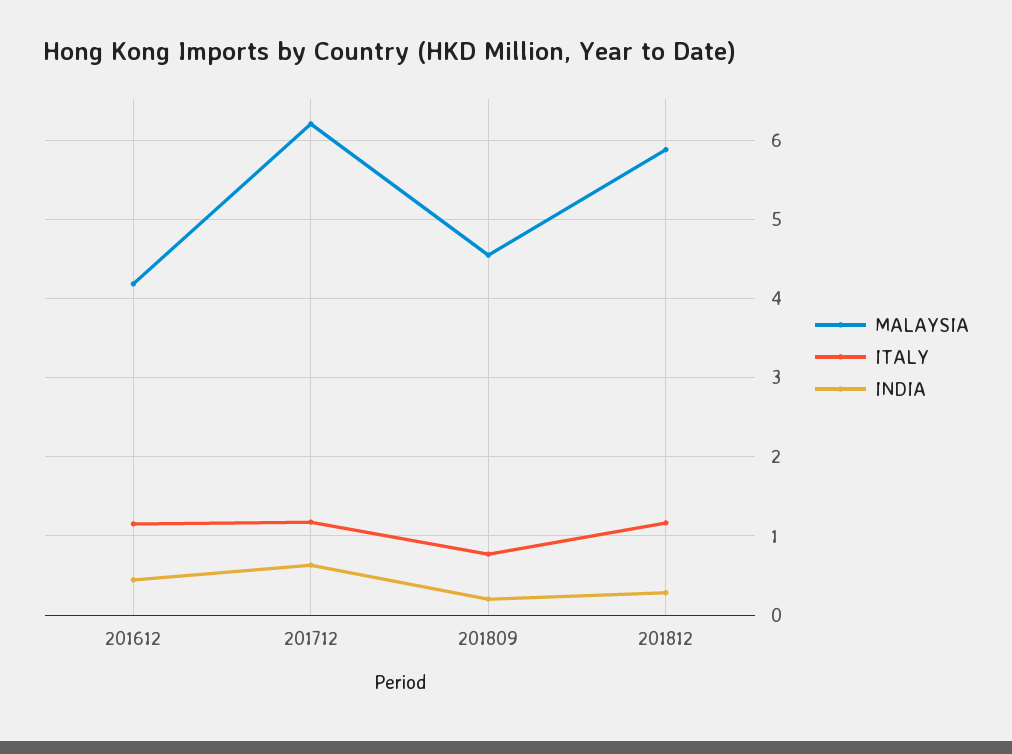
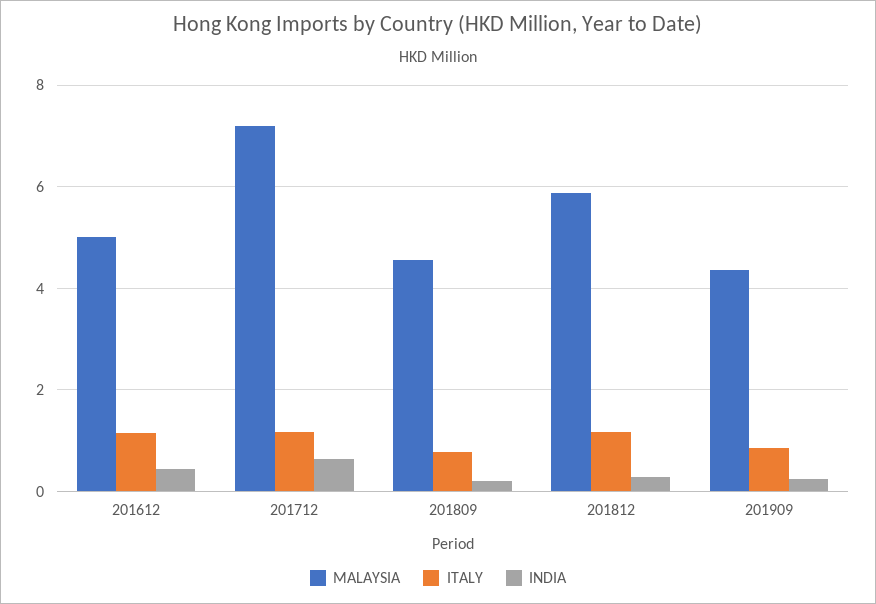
MALAYSIA, 201612: 4.2 -> 5
MALAYSIA, 201712: 6.2 -> 7.2
MALAYSIA, 201909: none -> 4.4
ITALY, 201909: none -> 0.8
INDIA, 201909: none -> 0.2

